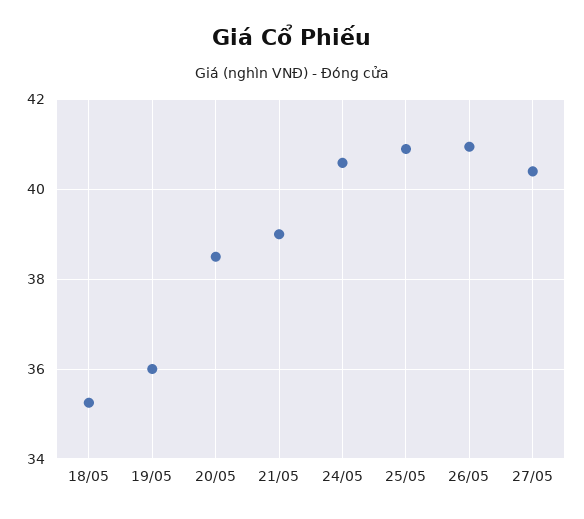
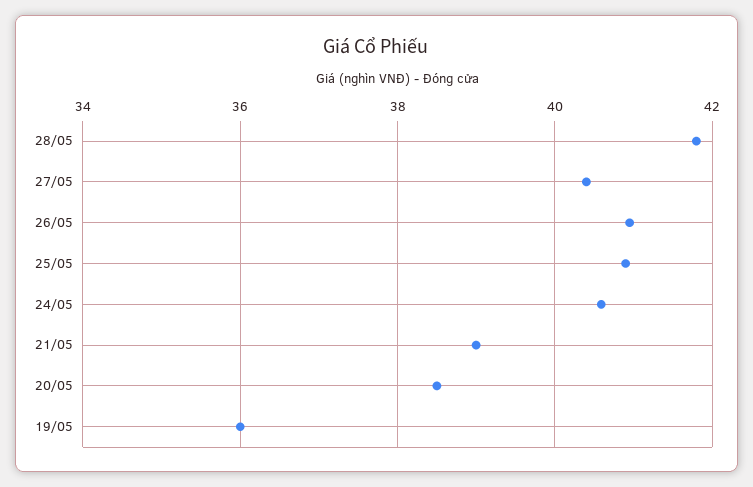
18/05: 35.2 -> none
28/05: none -> 41.8

